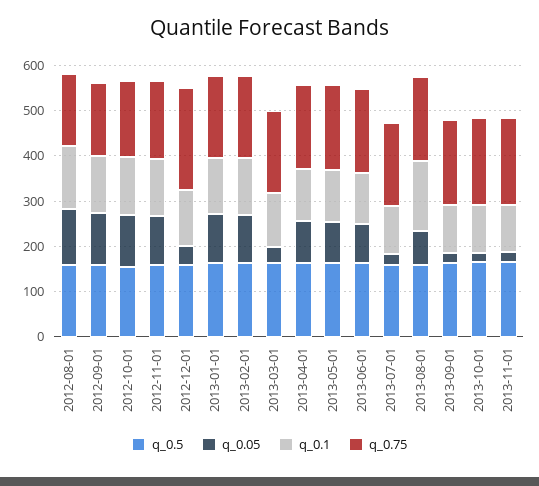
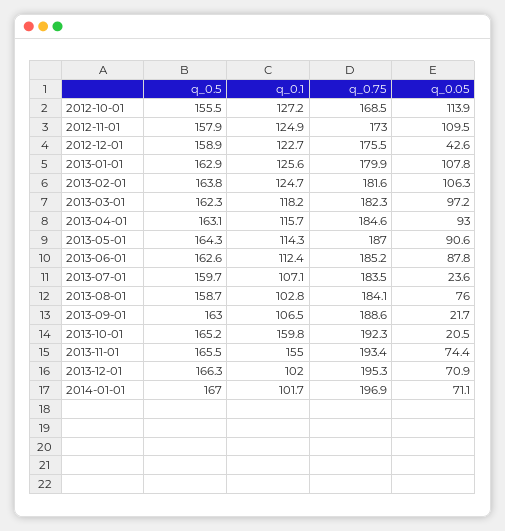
q_0.5, 2012-08-01: 160 -> none
q_0.05, 2012-08-01: 120 -> none
q_0.1, 2012-08-01: 140 -> none
q_0.75, 2012-08-01: 160 -> none
q_0.5, 2012-09-01: 160 -> none
q_0.05, 2012-09-01: 120 -> none
q_0.1, 2012-09-01: 120 -> none
q_0.75, 2012-09-01: 160 -> none
q_0.75, 2012-12-01: 220 -> 175.5
q_0.05, 2013-03-01: 40 -> 97.2
q_0.1, 2013-08-01: 160 -> 102.8
q_0.1, 2013-10-01: 100 -> 159.8
q_0.05, 2013-11-01: 20 -> 74.4
q_0.1, 2013-11-01: 100 -> 155
q_0.5, 2013-12-01: none -> 166.3
q_0.1, 2013-12-01: none -> 102
q_0.75, 2013-12-01: none -> 195.3
q_0.05, 2013-12-01: none -> 70.9
q_0.5, 2014-01-01: none -> 167
q_0.1, 2014-01-01: none -> 101.7
q_0.75, 2014-01-01: none -> 196.9
q_0.05, 2014-01-01: none -> 71.1

